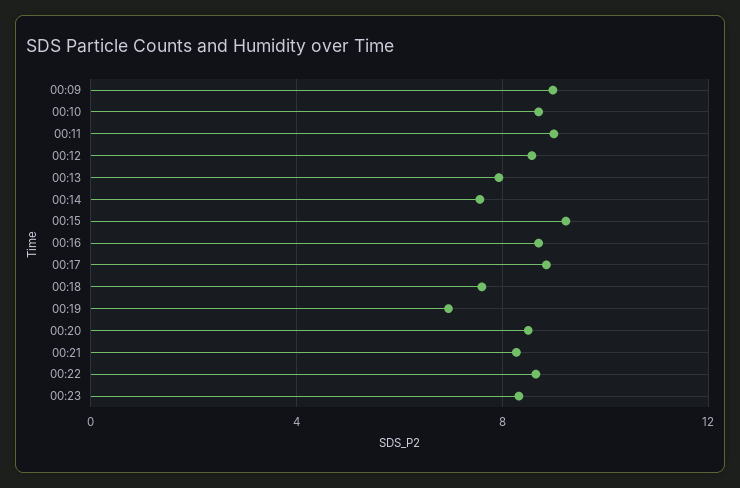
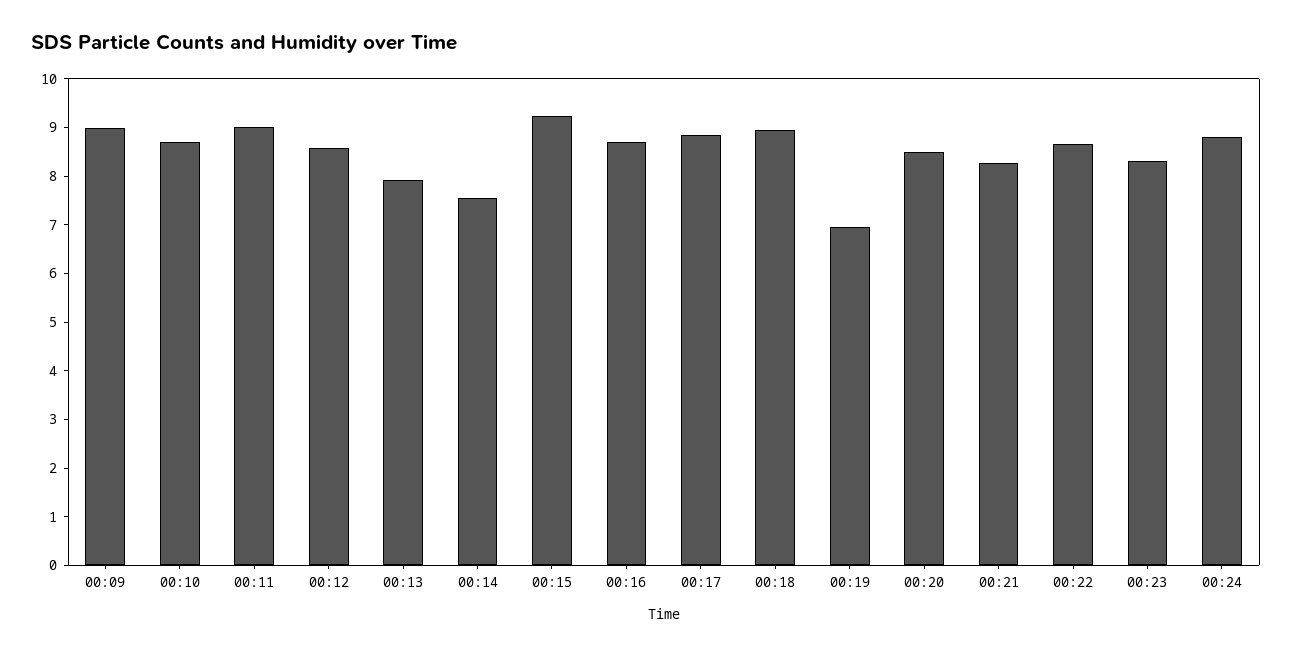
00:18: 7.5 -> 9
00:24: none -> 8.8

